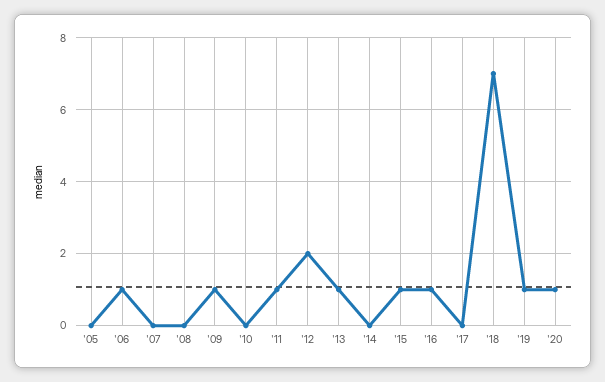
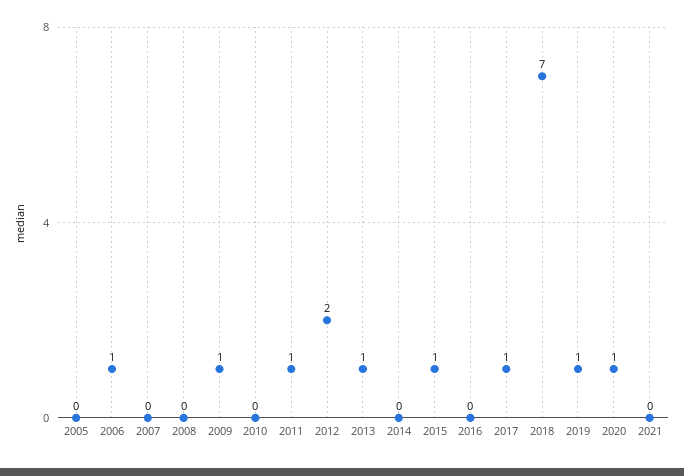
'16: 1 -> 0
'17: 0 -> 1
2021: none -> 0

